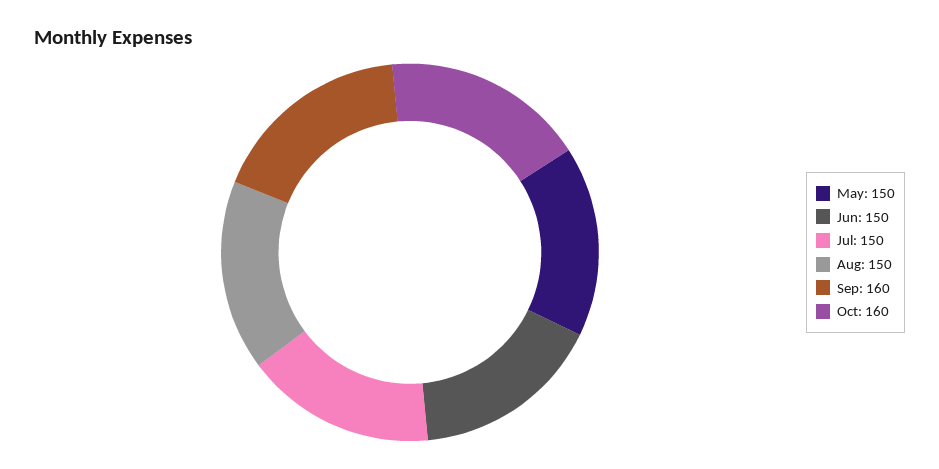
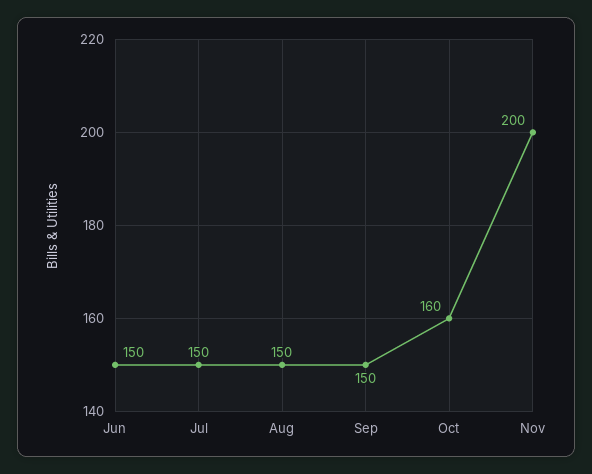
May: 150 -> none
Sep: 160 -> 150
Nov: none -> 200

